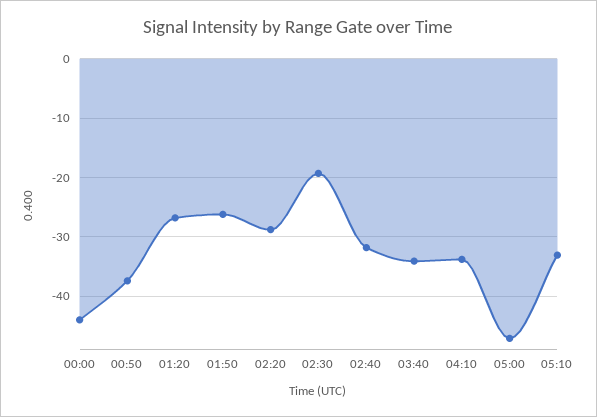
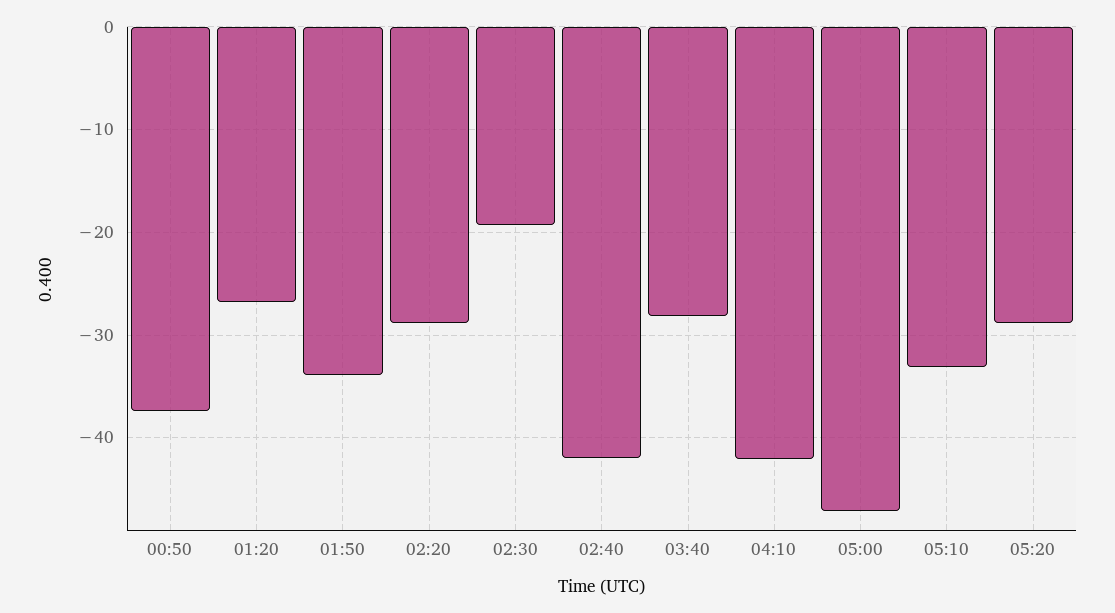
00:00: -44 -> none
01:50: -26 -> -34
02:40: -32 -> -42
03:40: -34 -> -28
04:10: -34 -> -42
05:20: none -> -29

